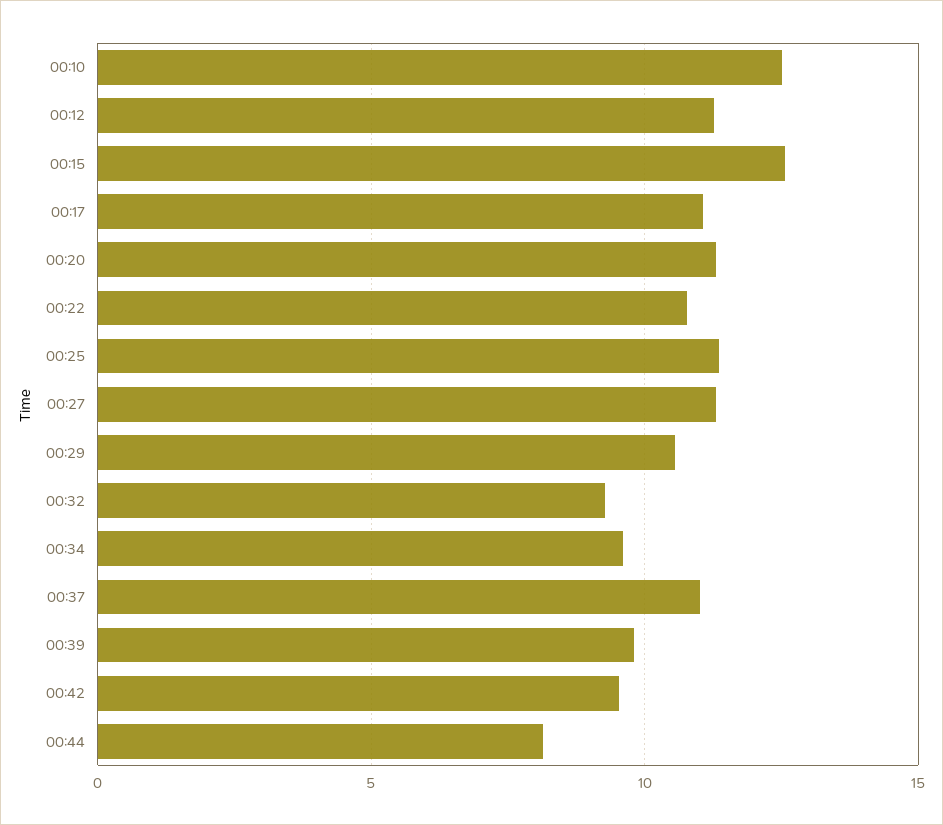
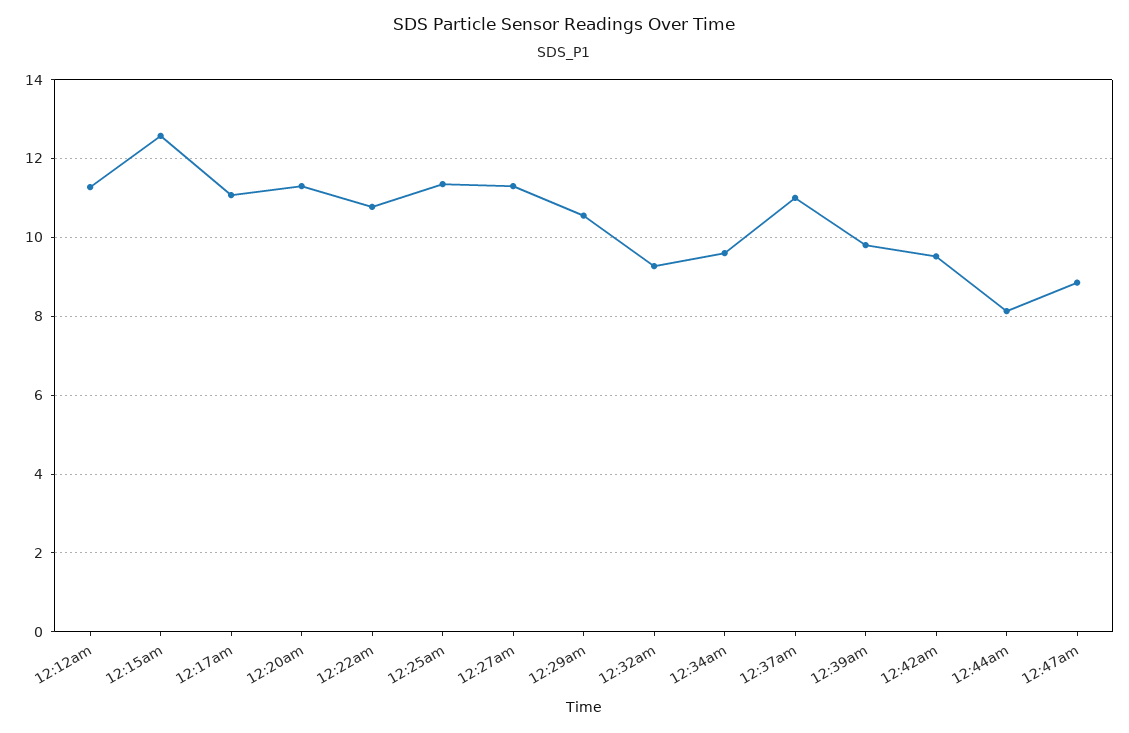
00:10: 12.5 -> none
12:47am: none -> 8.8

